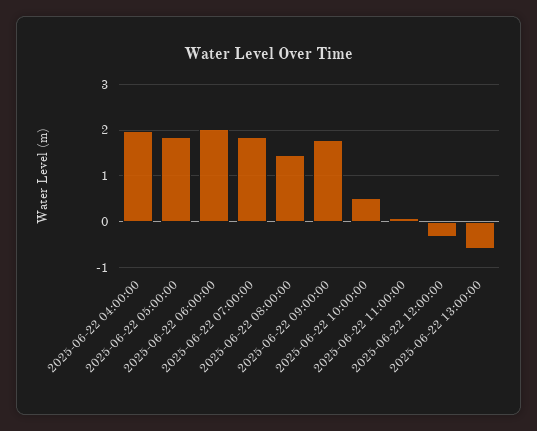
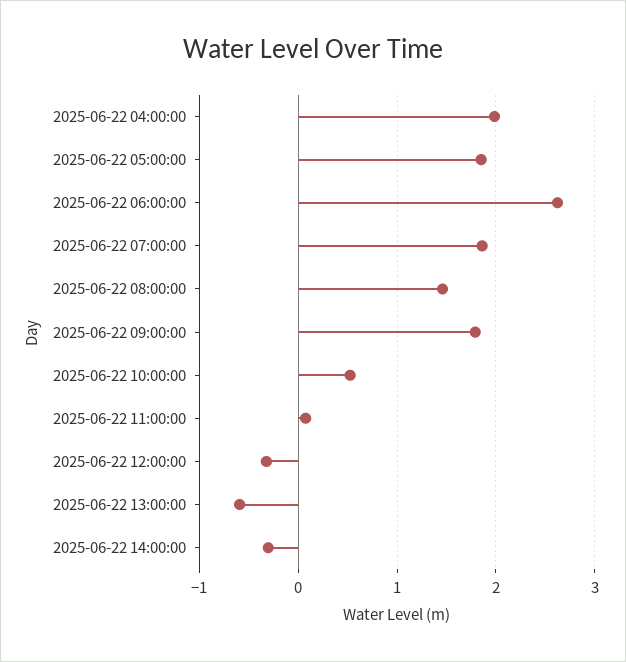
2025-06-22 06:00:00: 2 -> 2.6
2025-06-22 14:00:00: none -> -0.3

